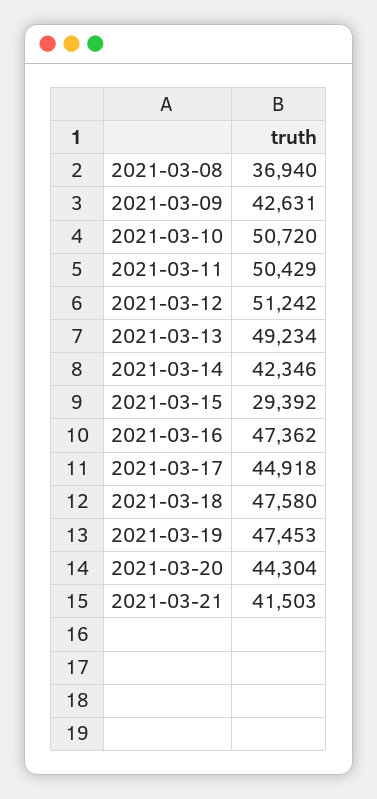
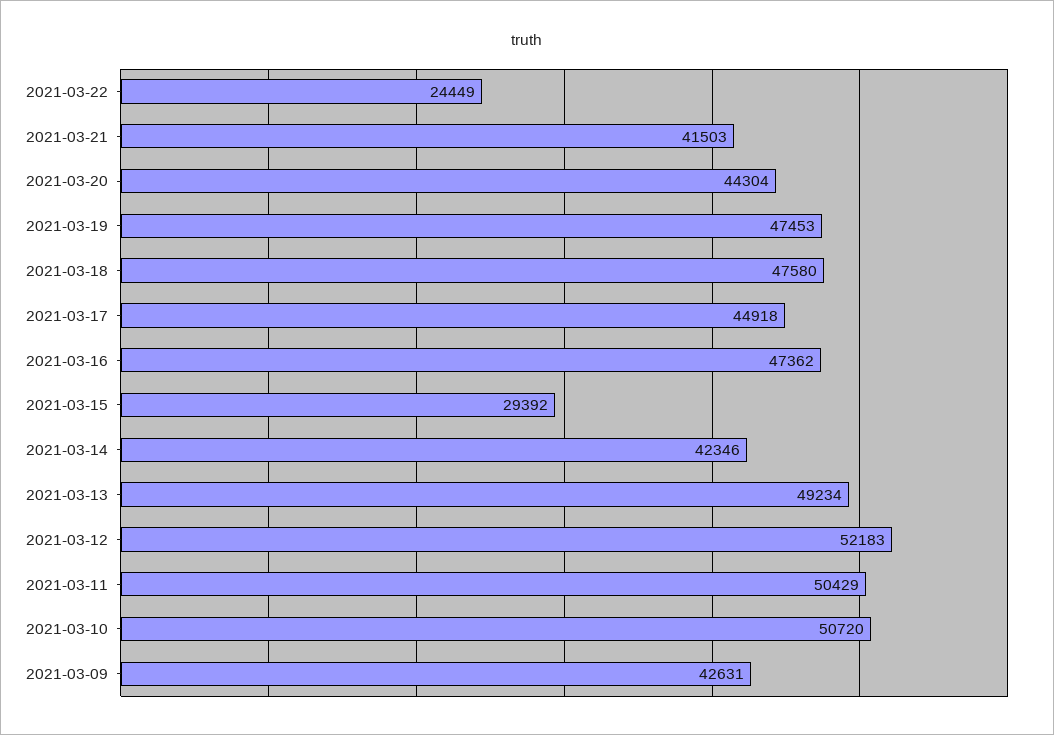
2021-03-08: 36940 -> none
2021-03-12: 51242 -> 52183
2021-03-22: none -> 24449

